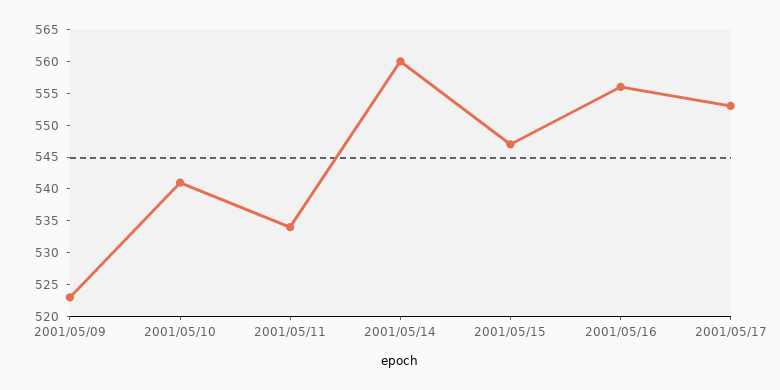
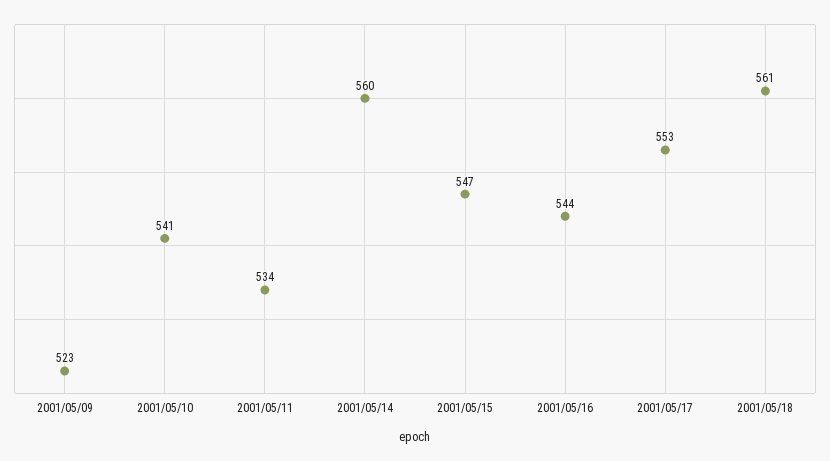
2001/05/16: 555 -> 544
2001/05/18: none -> 561

